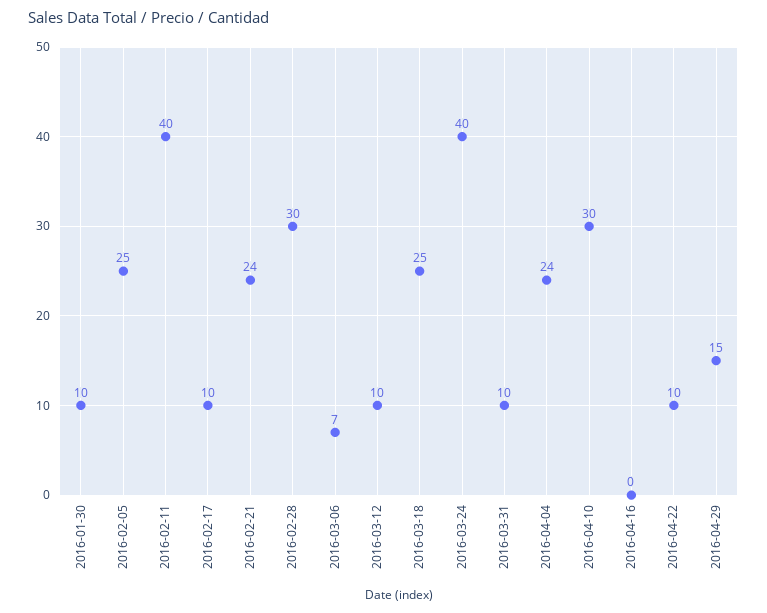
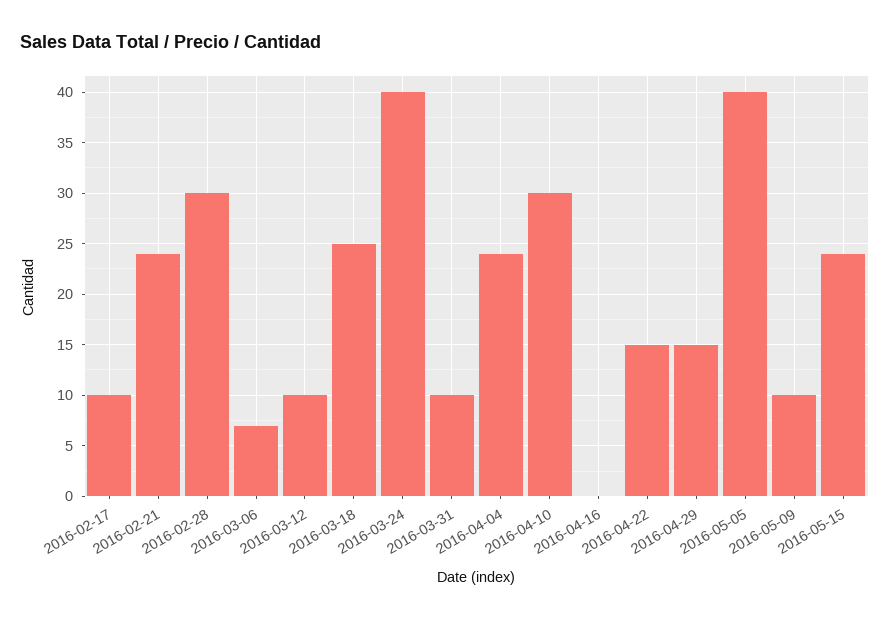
2016-01-30: 10 -> none
2016-02-05: 25 -> none
2016-02-11: 40 -> none
2016-04-22: 10 -> 15
2016-05-05: none -> 40
2016-05-09: none -> 10
2016-05-15: none -> 24

